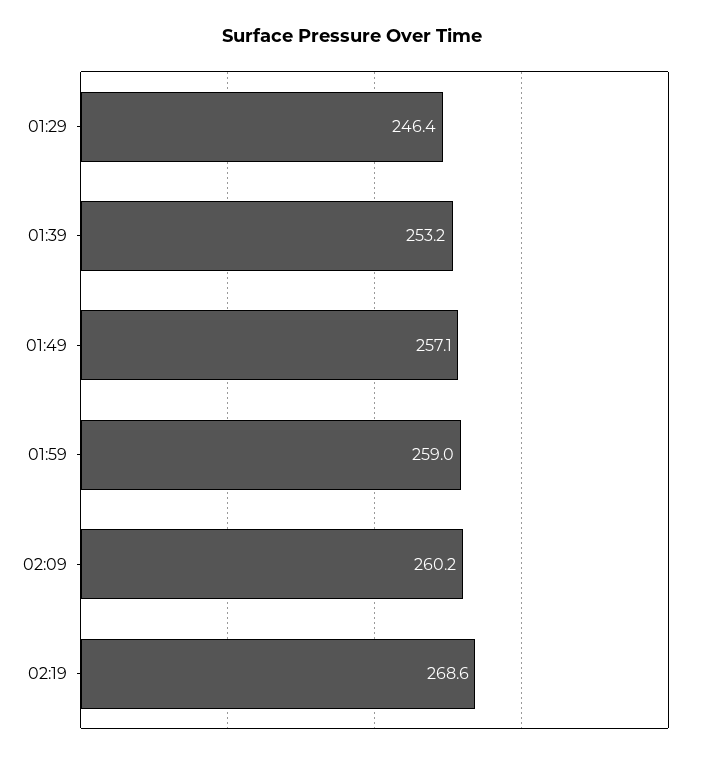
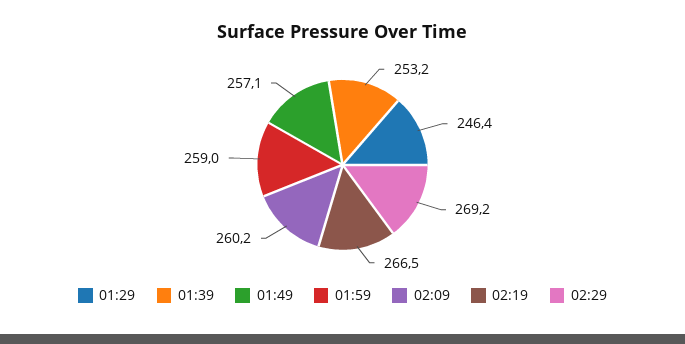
02:19: 268.6 -> 266.5
02:29: none -> 269.2

